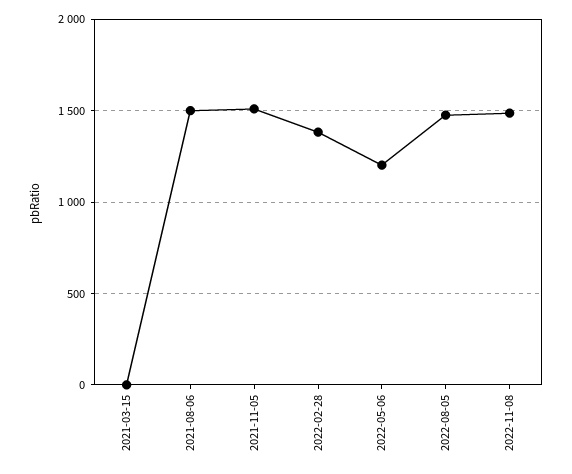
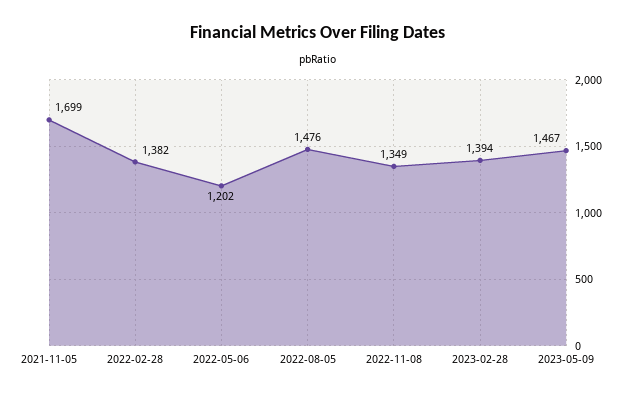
2021-03-15: 0 -> none
2021-08-06: 1500 -> none
2021-11-05: 1500 -> 1699
2022-11-08: 1500 -> 1349
2023-02-28: none -> 1394
2023-05-09: none -> 1467

